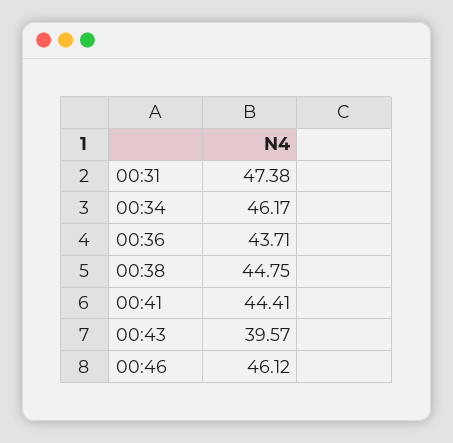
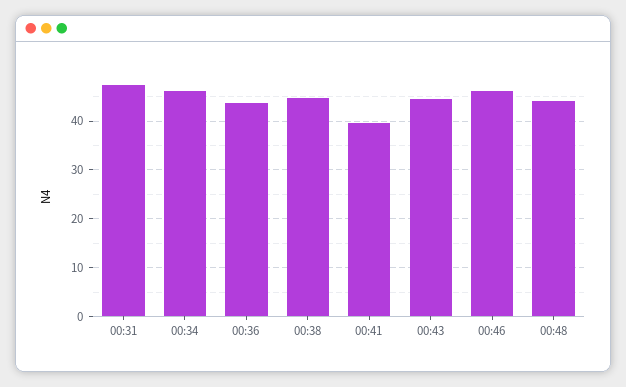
00:41: 44.41 -> 40
00:43: 39.57 -> 44
00:48: none -> 44

